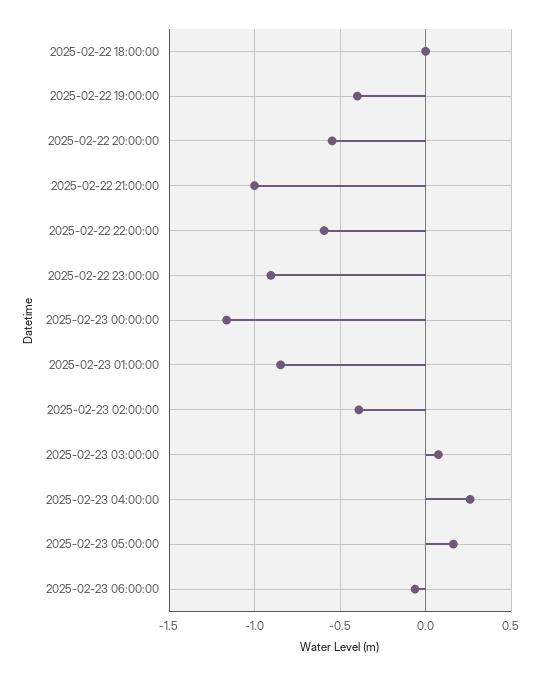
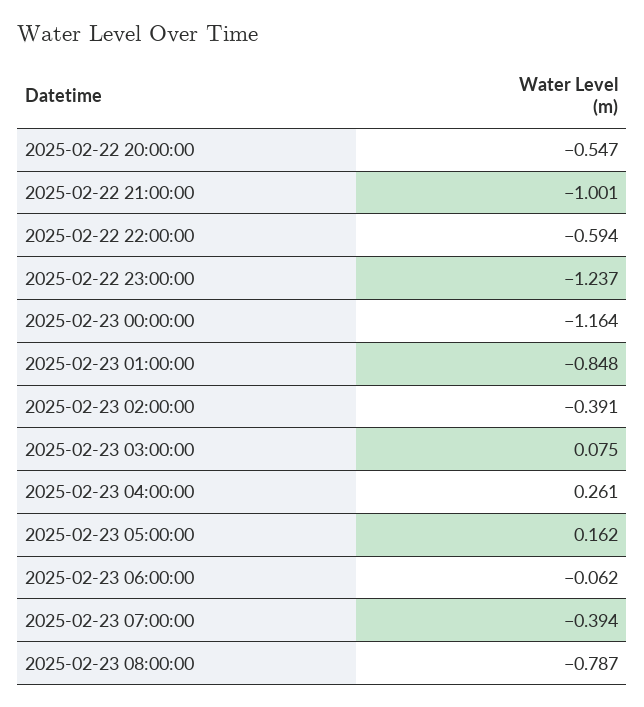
2025-02-22 18:00:00: 0 -> none
2025-02-22 19:00:00: -0.4 -> none
2025-02-22 23:00:00: -0.9 -> -1.237
2025-02-23 07:00:00: none -> -0.394
2025-02-23 08:00:00: none -> -0.787

